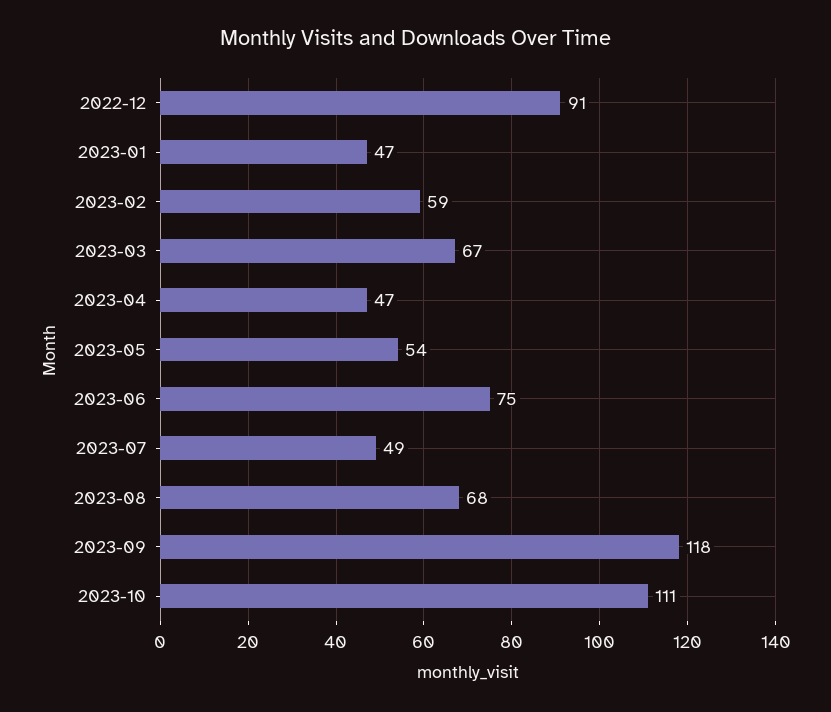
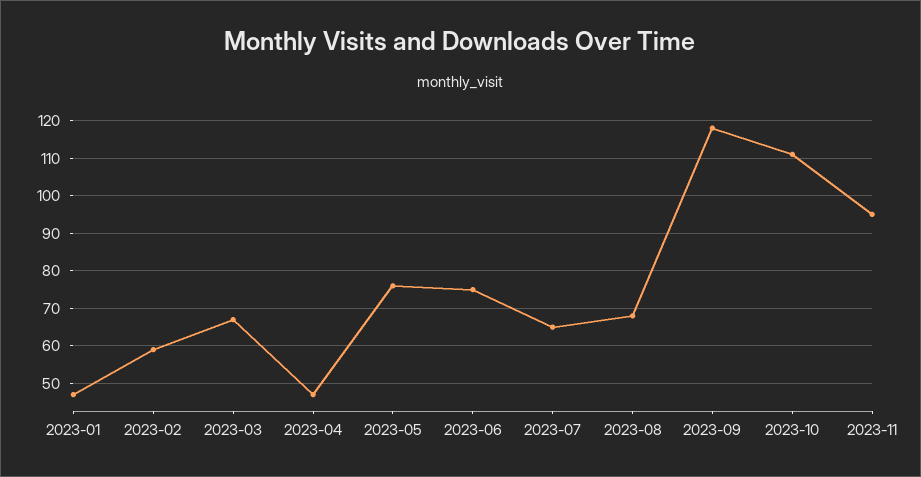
2022-12: 91 -> none
2023-05: 54 -> 75
2023-07: 49 -> 65
2023-11: none -> 95

